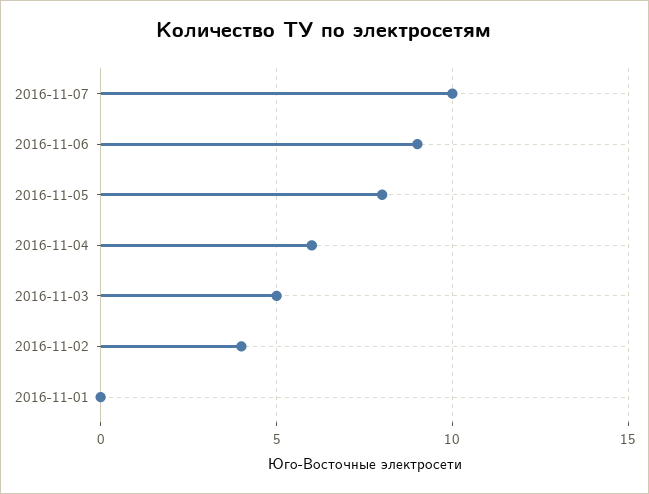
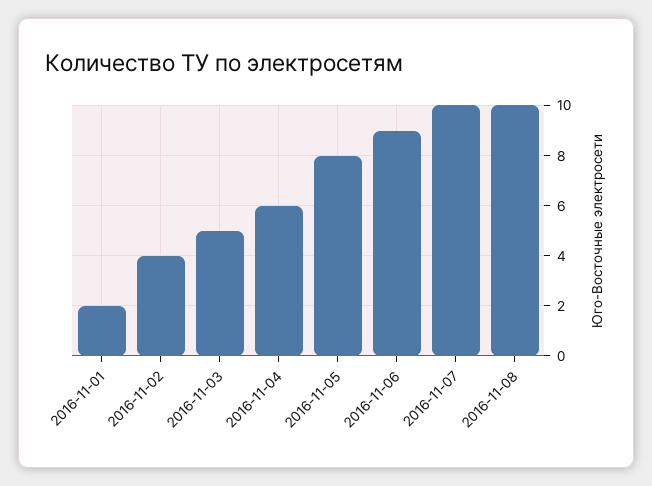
2016-11-01: 0 -> 2
2016-11-08: none -> 10

